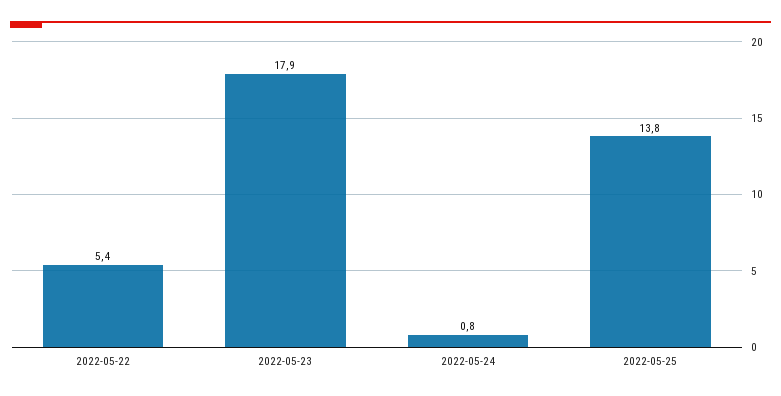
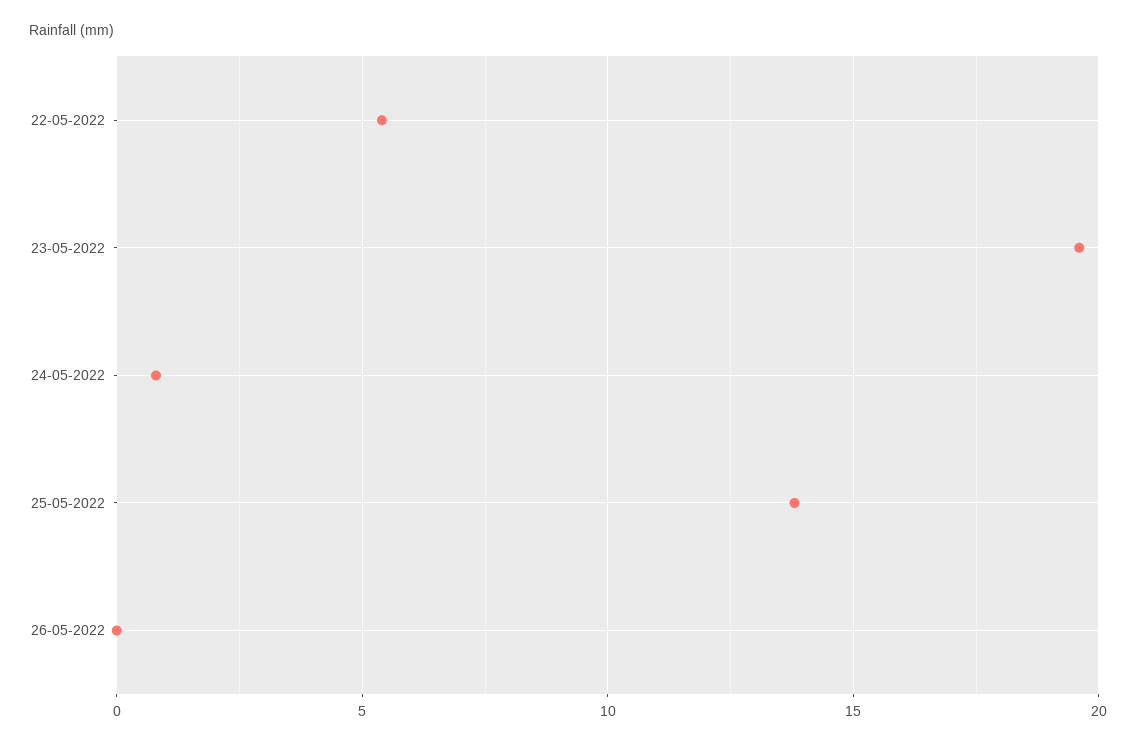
2022-05-23: 17.9 -> 19.5
26-05-2022: none -> 0

